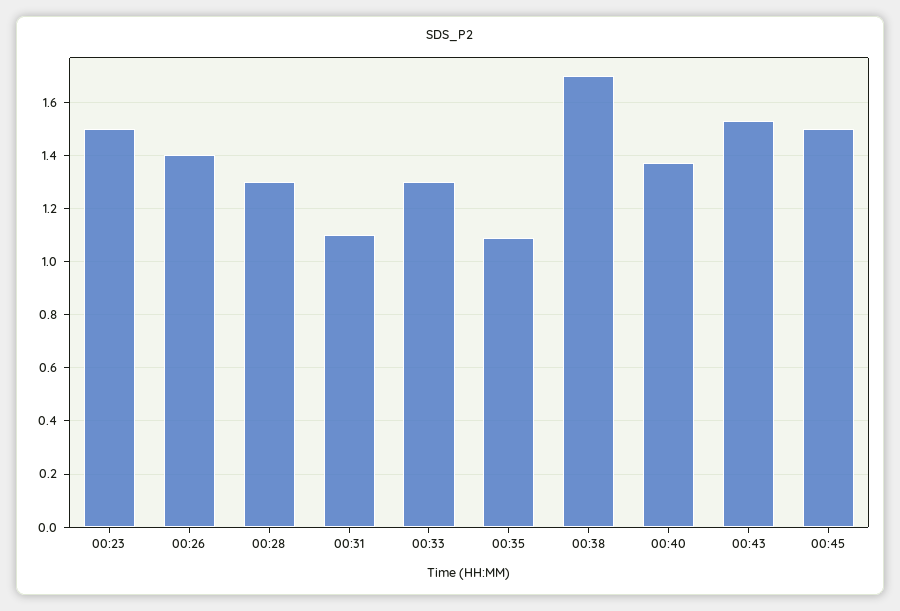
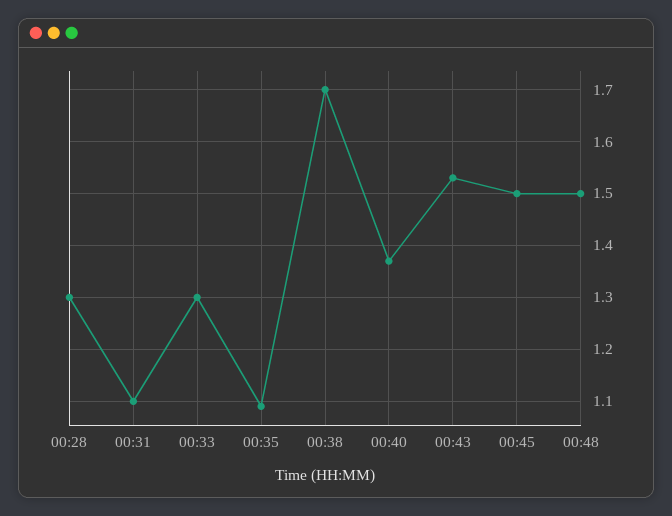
00:23: 1.5 -> none
00:26: 1.4 -> none
00:48: none -> 1.5

